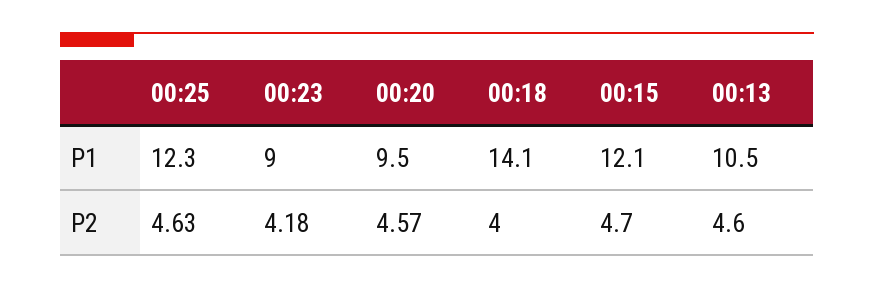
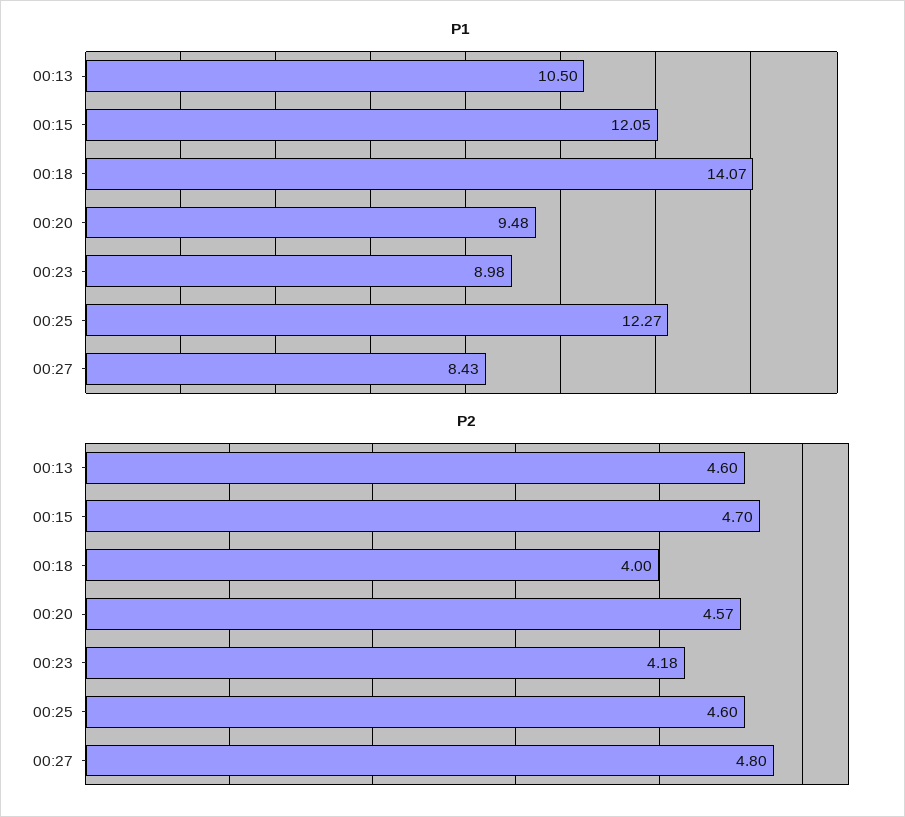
P2, 00:25: 4.63 -> 4.6
P1, 00:27: none -> 8.43
P2, 00:27: none -> 4.8

